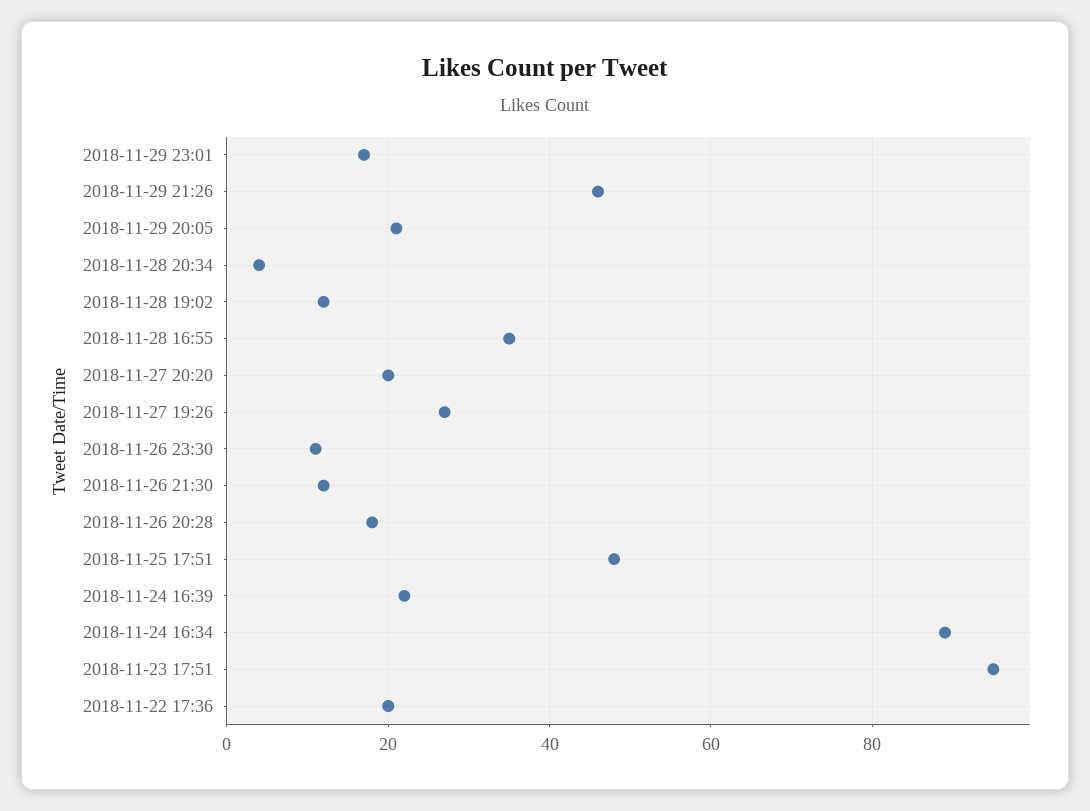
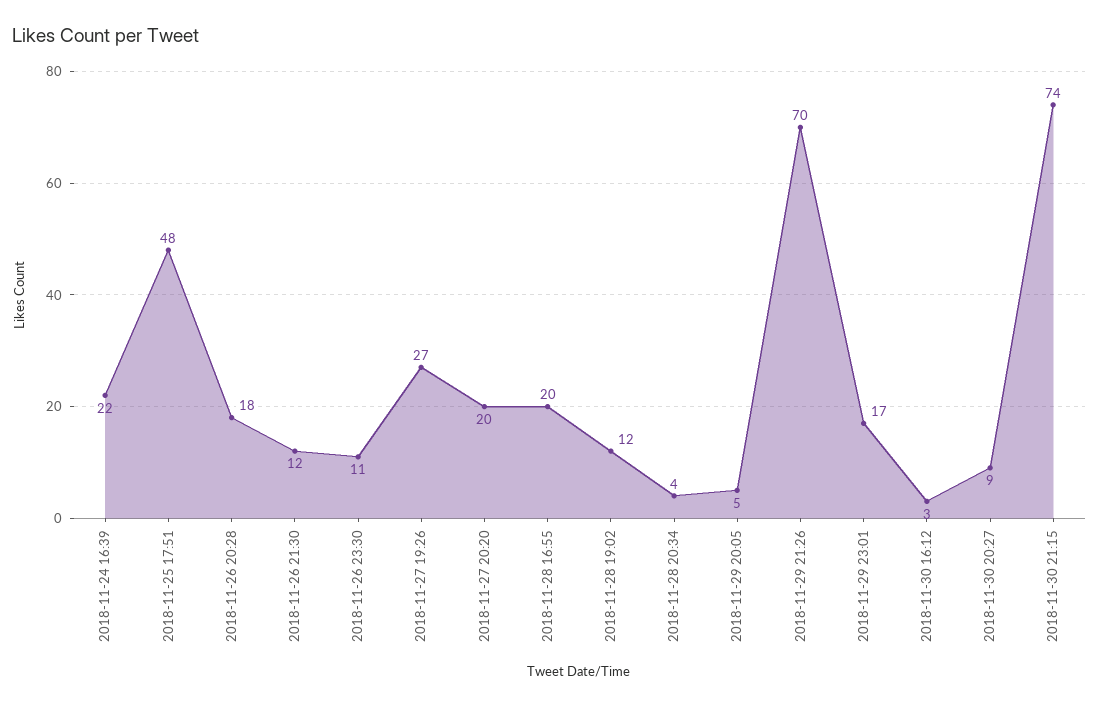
2018-11-29 21:26: 45 -> 70
2018-11-29 20:05: 20 -> 5
2018-11-28 16:55: 35 -> 20
2018-11-24 16:34: 90 -> none
2018-11-23 17:51: 95 -> none
2018-11-22 17:36: 20 -> none
2018-11-30 16:12: none -> 3
2018-11-30 20:27: none -> 9
2018-11-30 21:15: none -> 74

